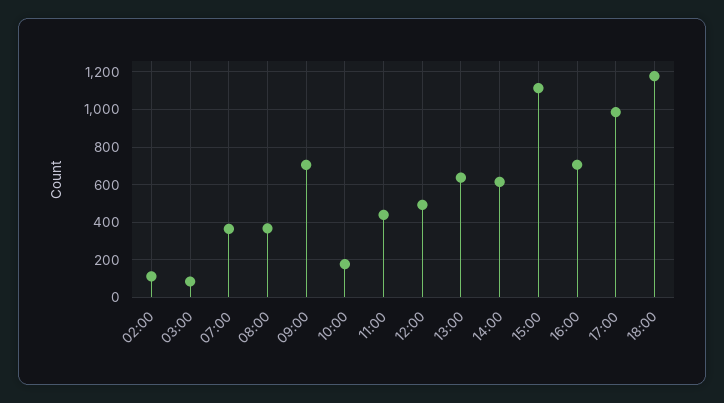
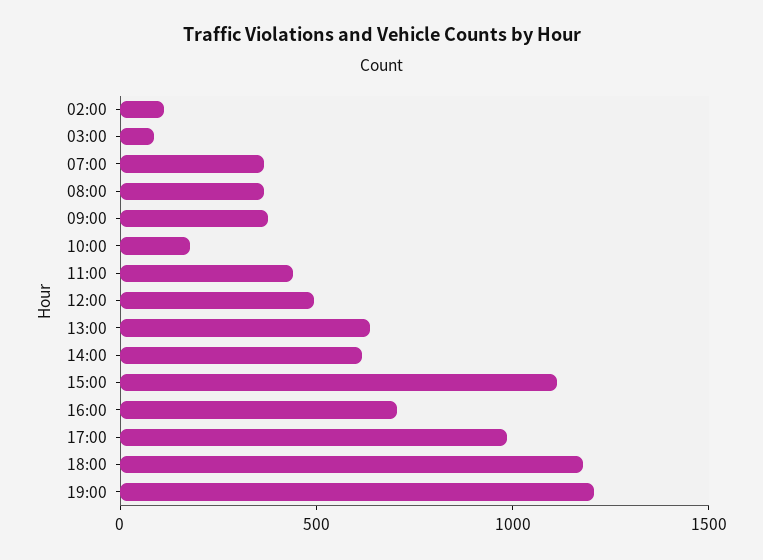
09:00: 700 -> 400
19:00: none -> 1200

